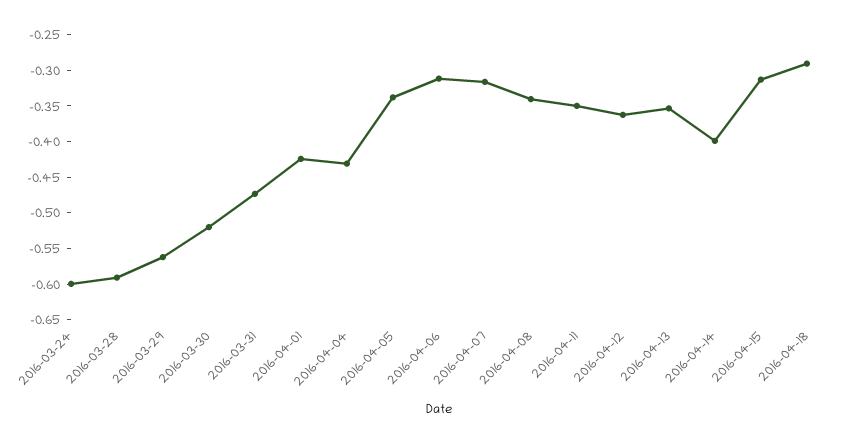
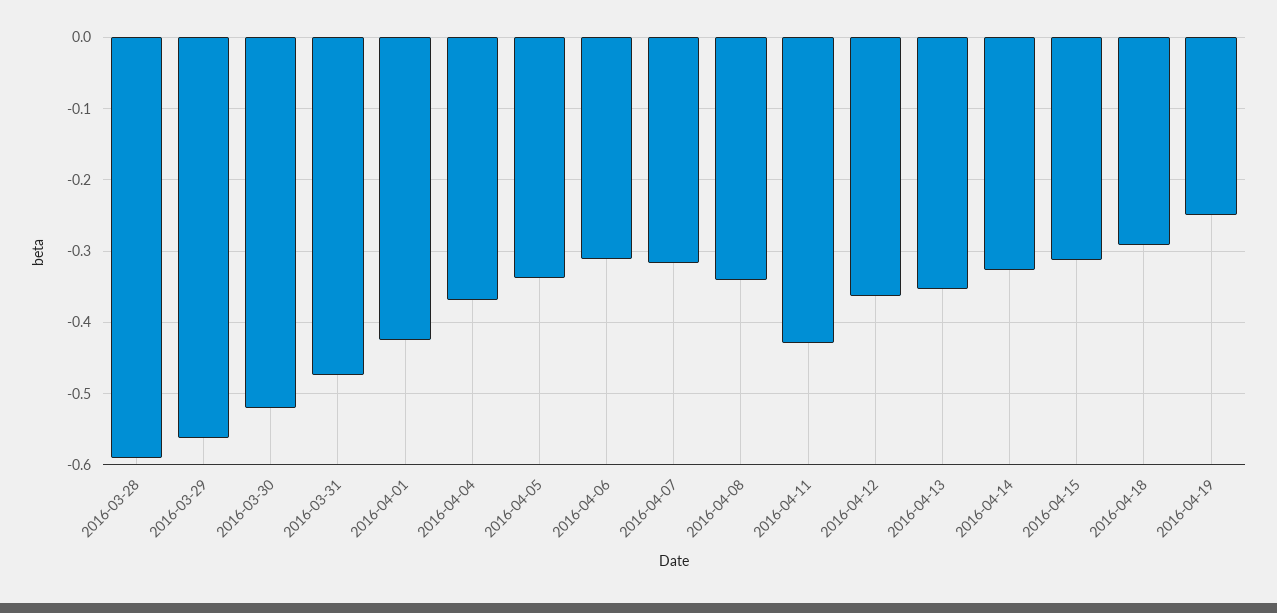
2016-03-24: -0.6 -> none
2016-04-04: -0.425 -> -0.37
2016-04-11: -0.35 -> -0.43
2016-04-14: -0.4 -> -0.33
2016-04-19: none -> -0.25

